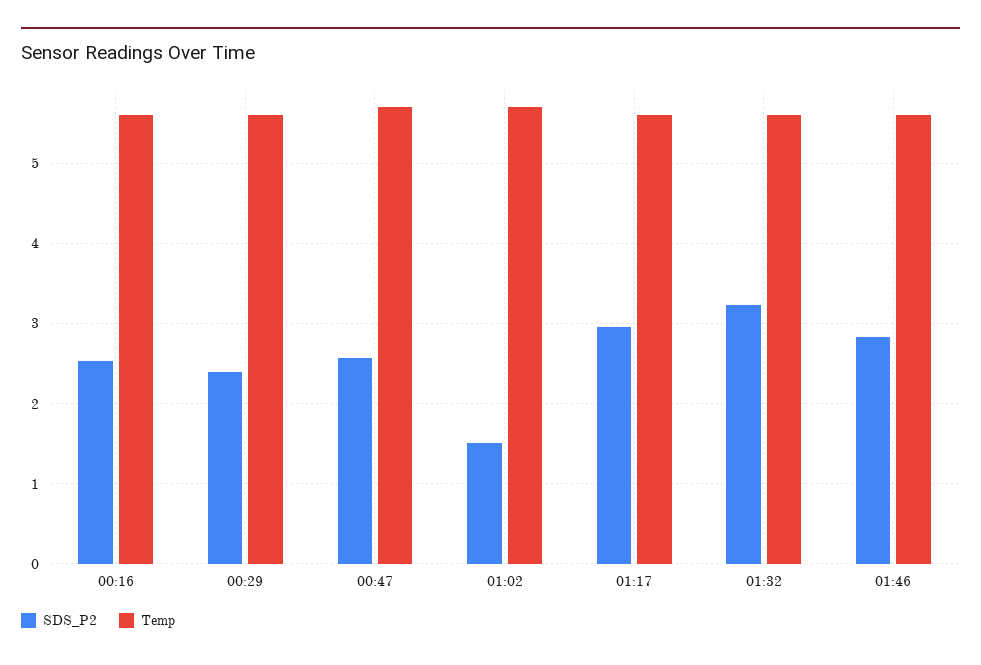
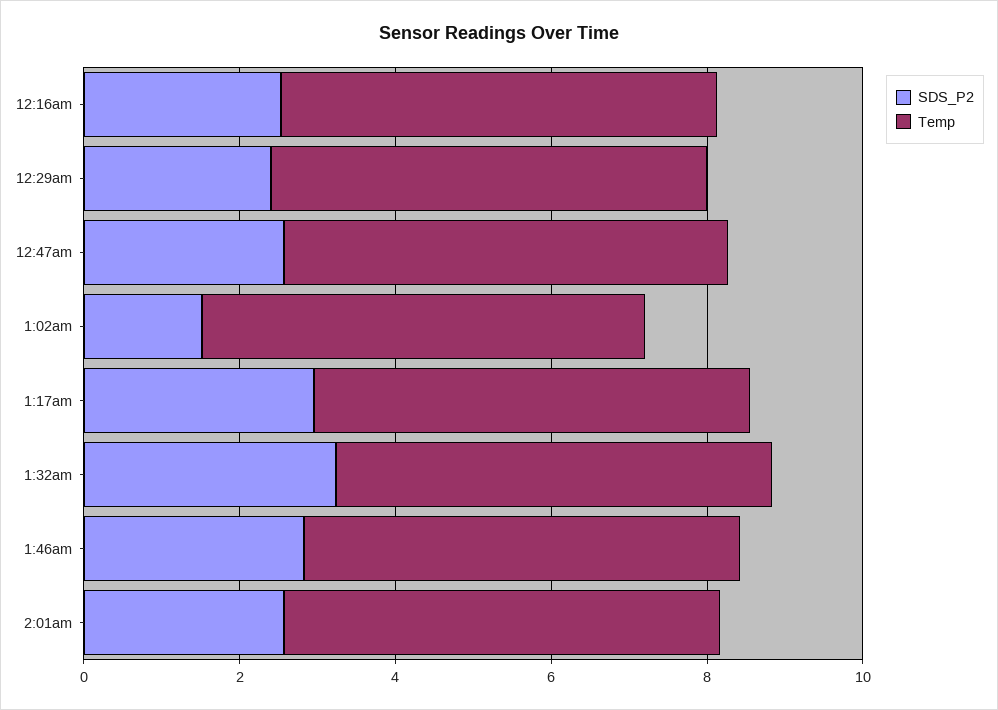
SDS_P2, 2:01am: none -> 2.5
Temp, 2:01am: none -> 5.5

